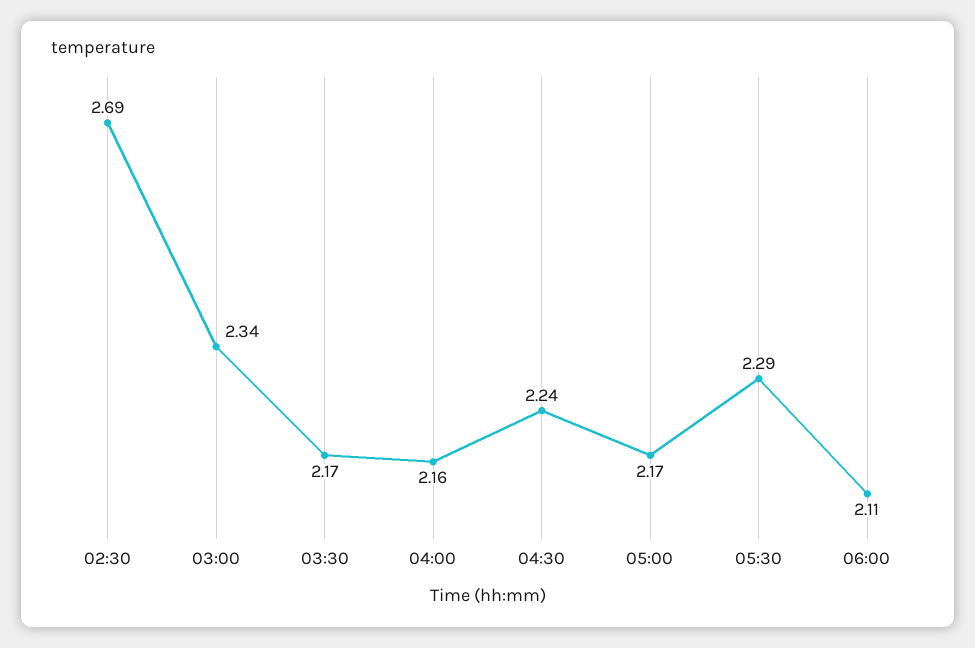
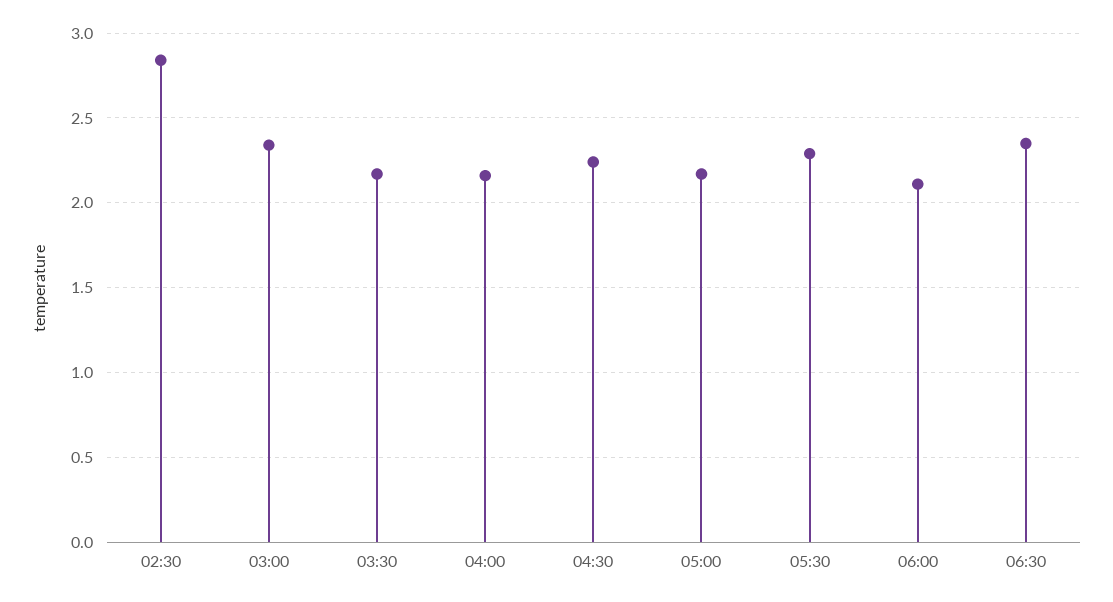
02:30: 2.69 -> 2.85
06:30: none -> 2.35

